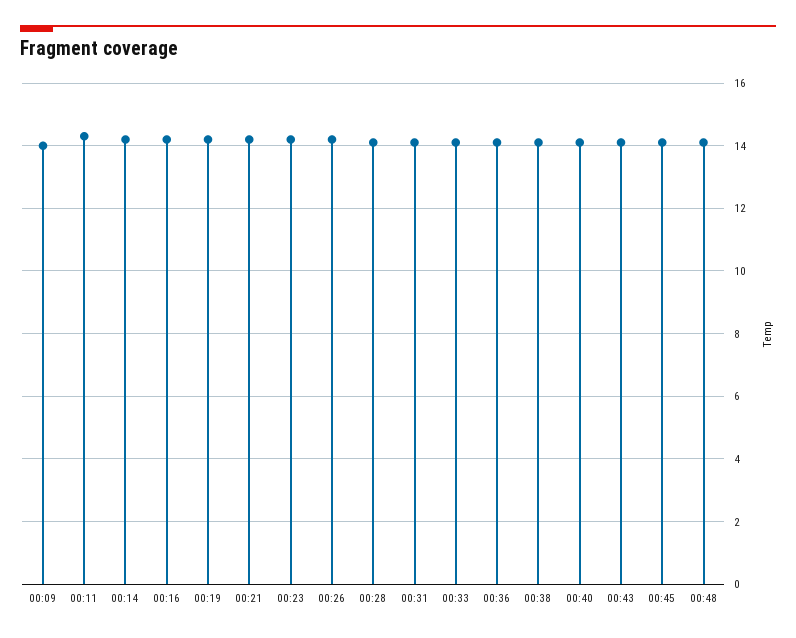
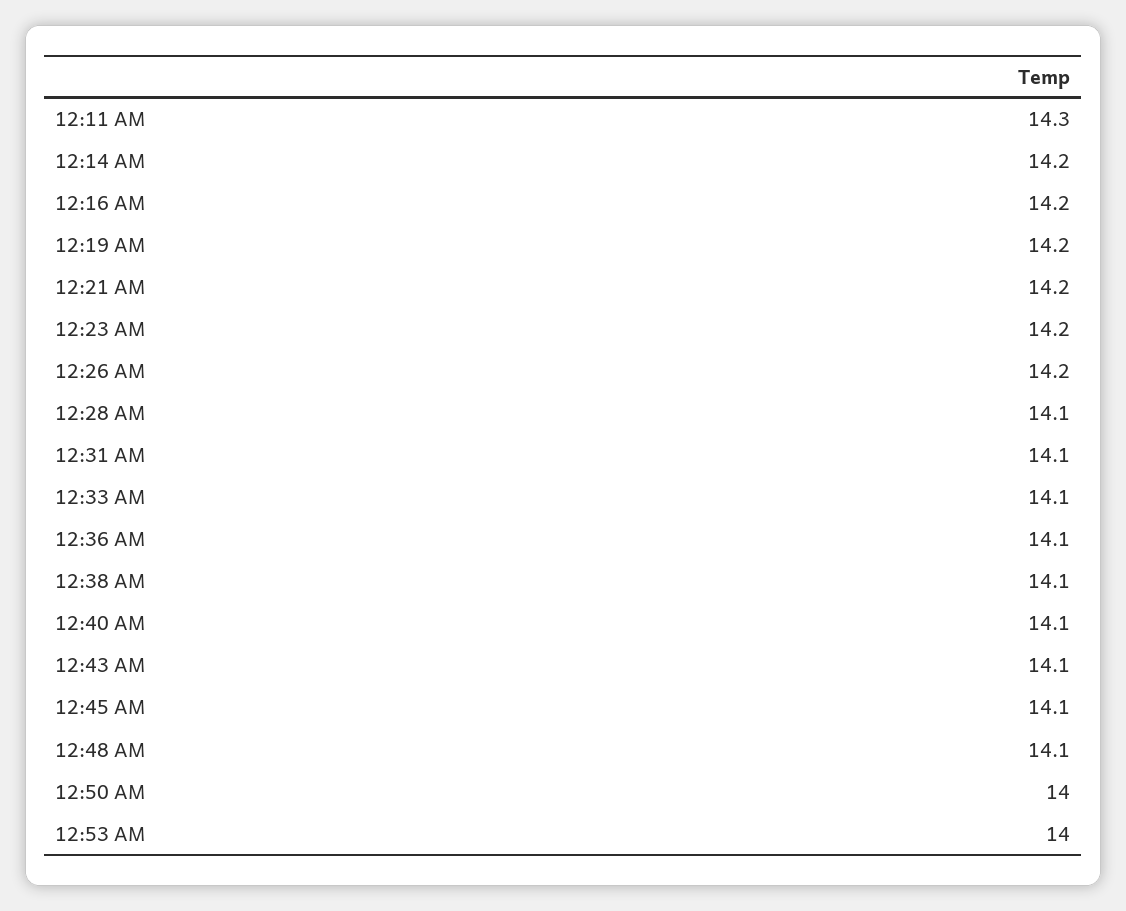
00:09: 14 -> none
12:50 AM: none -> 14
12:53 AM: none -> 14

